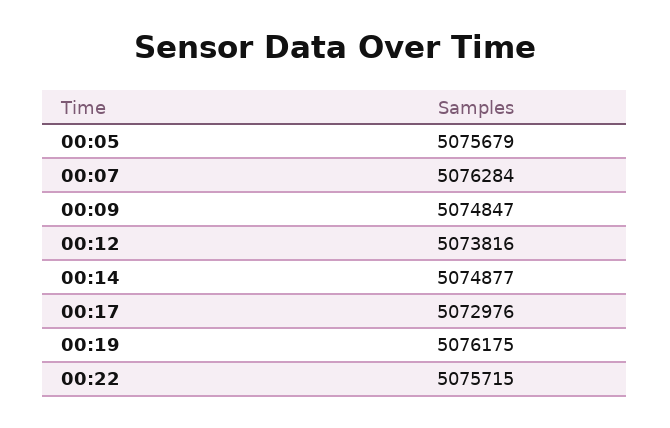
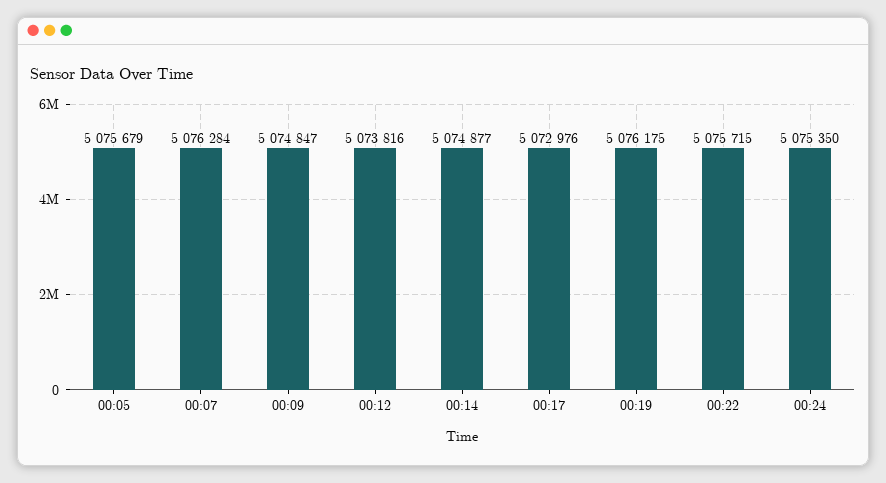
00:24: none -> 5075350

